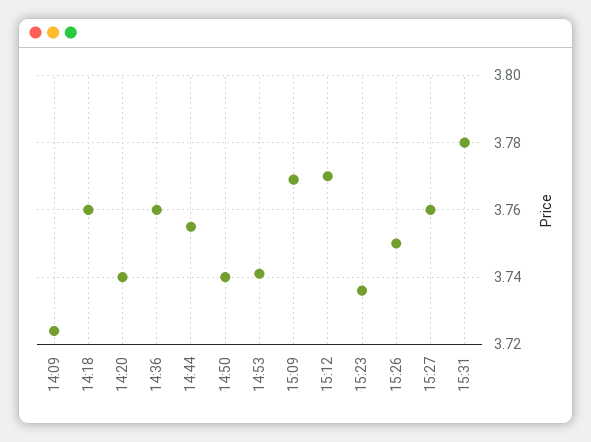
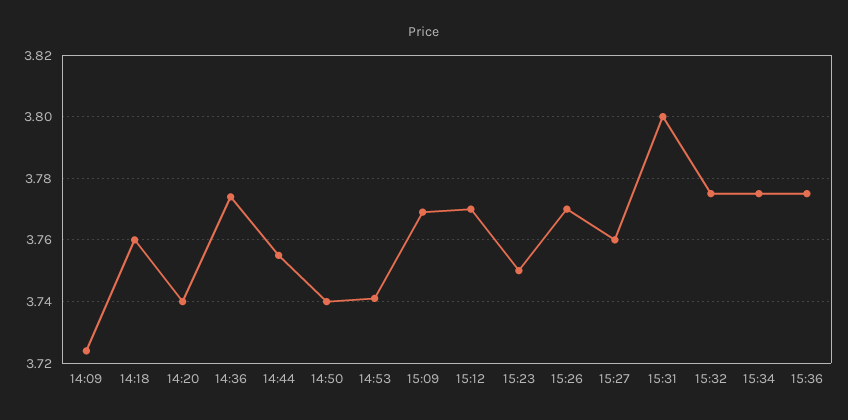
14:36: 3.76 -> 3.775
15:23: 3.735 -> 3.75
15:26: 3.75 -> 3.77
15:31: 3.78 -> 3.8
15:32: none -> 3.775
15:34: none -> 3.775
15:36: none -> 3.775

